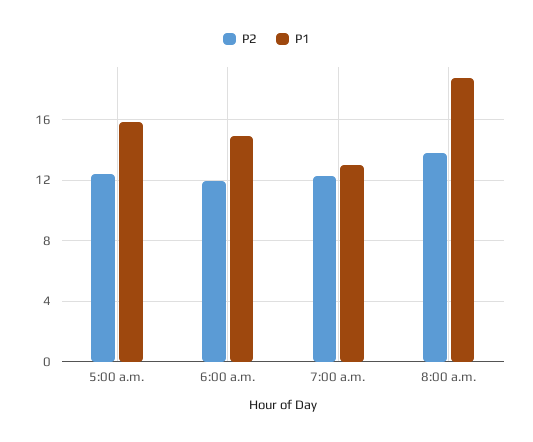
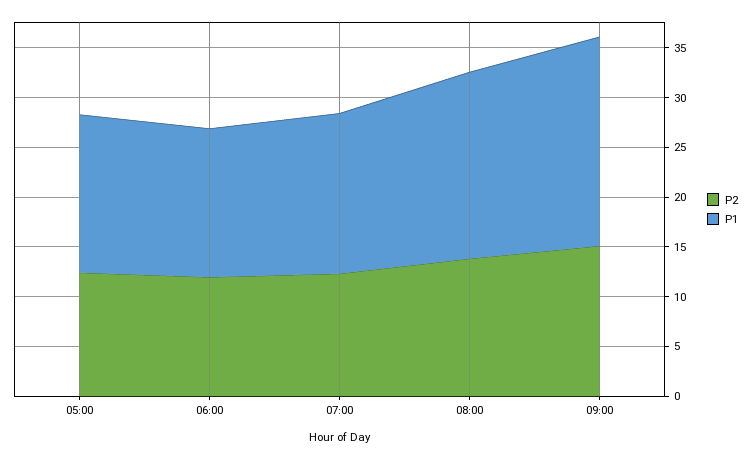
P1, 7:00 a.m.: 13 -> 16
P2, 09:00: none -> 15
P1, 09:00: none -> 21

